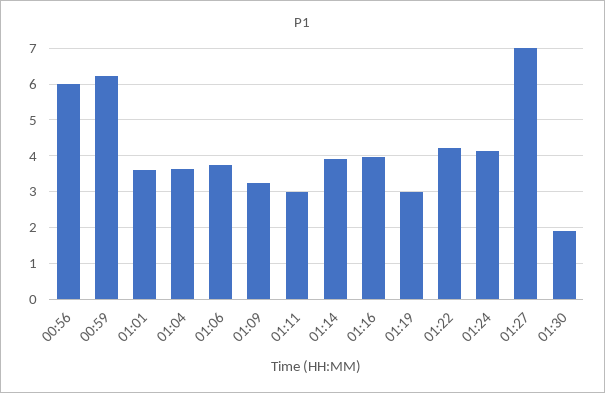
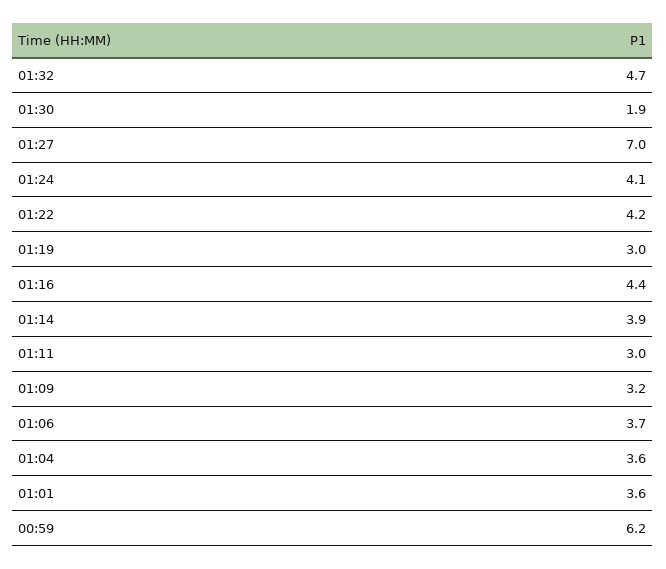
00:56: 6 -> none
01:16: 4 -> 4.4
01:32: none -> 4.7

